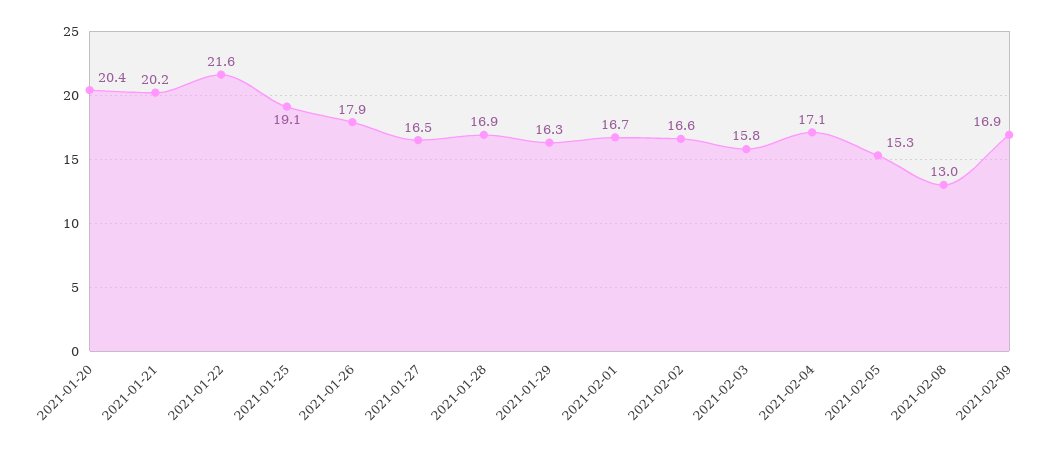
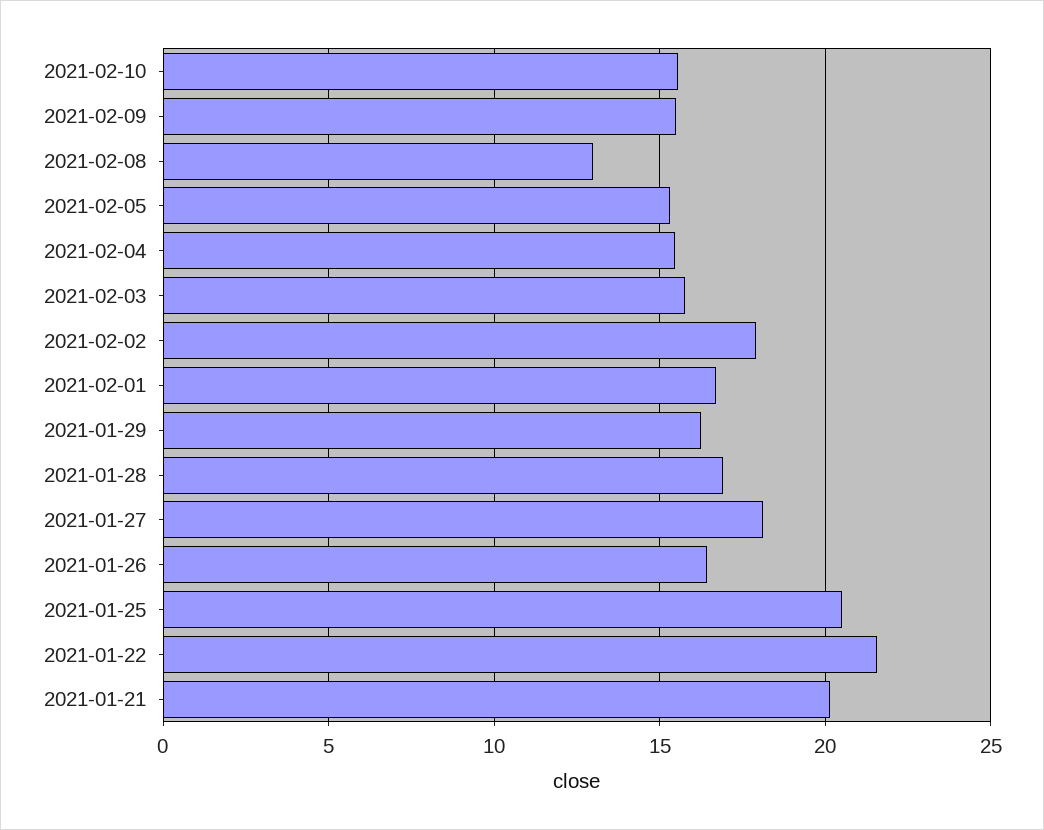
2021-01-20: 20.4 -> none
2021-01-25: 19.1 -> 20.5
2021-01-26: 17.9 -> 16.5
2021-01-27: 16.5 -> 18
2021-02-02: 16.6 -> 18
2021-02-04: 17.1 -> 15.5
2021-02-09: 16.9 -> 15.5
2021-02-10: none -> 15.5

